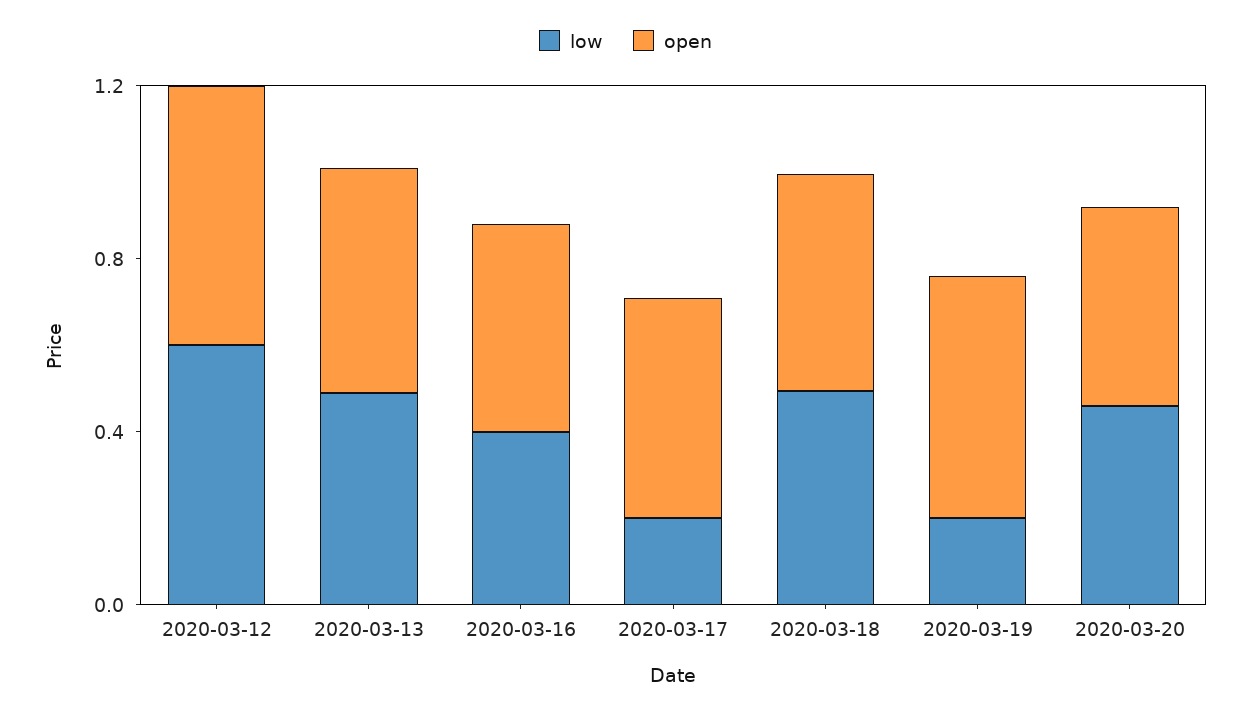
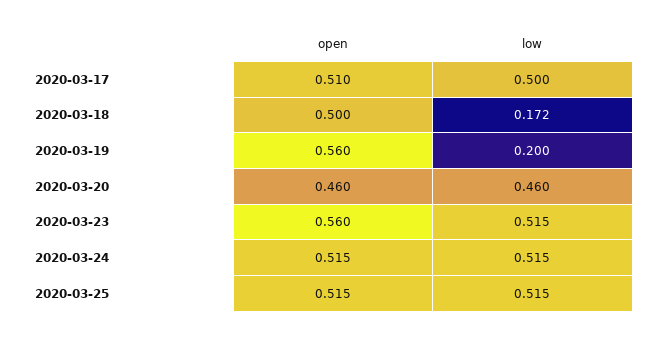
low, 2020-03-12: 0.6 -> none
open, 2020-03-12: 0.6 -> none
low, 2020-03-13: 0.5 -> none
open, 2020-03-13: 0.5 -> none
low, 2020-03-16: 0.4 -> none
open, 2020-03-16: 0.5 -> none
low, 2020-03-17: 0.2 -> 0.5
low, 2020-03-18: 0.5 -> 0.172
open, 2020-03-23: none -> 0.56
low, 2020-03-23: none -> 0.515
open, 2020-03-24: none -> 0.515
low, 2020-03-24: none -> 0.515
open, 2020-03-25: none -> 0.515
low, 2020-03-25: none -> 0.515

